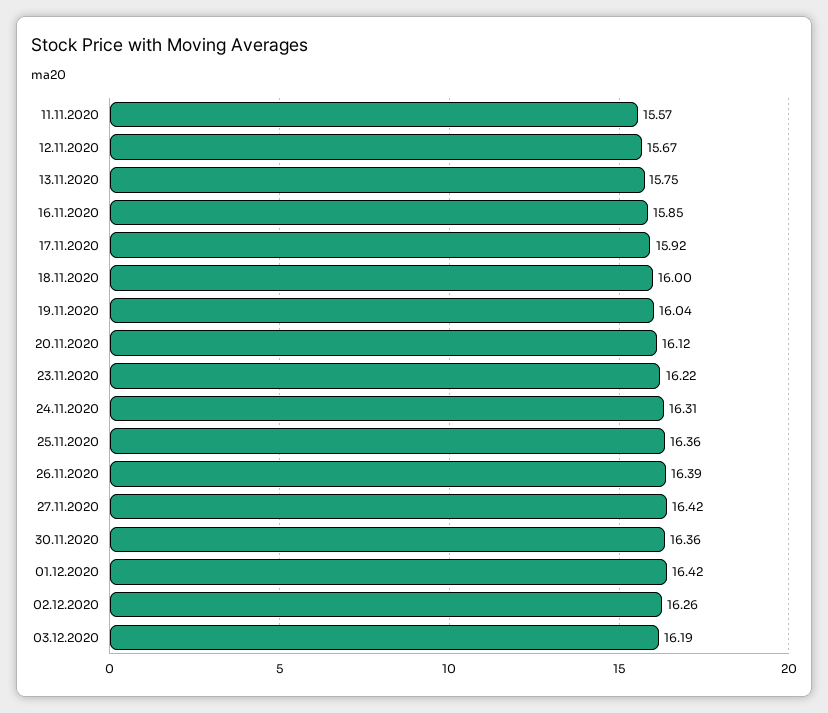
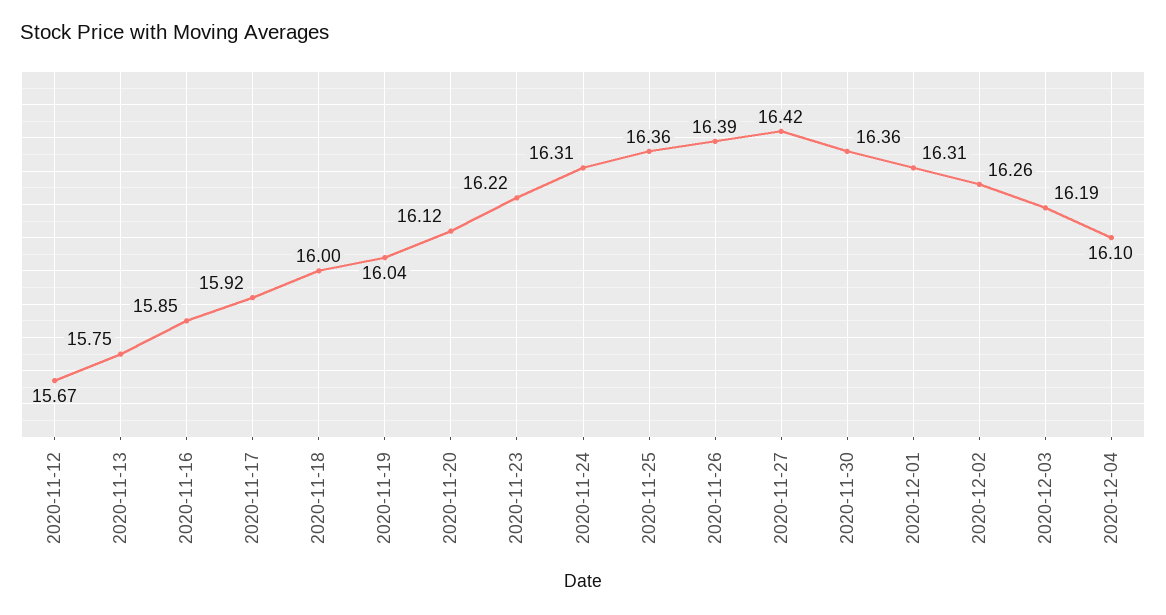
11.11.2020: 15.57 -> none
01.12.2020: 16.42 -> 16.31
2020-12-04: none -> 16.1

